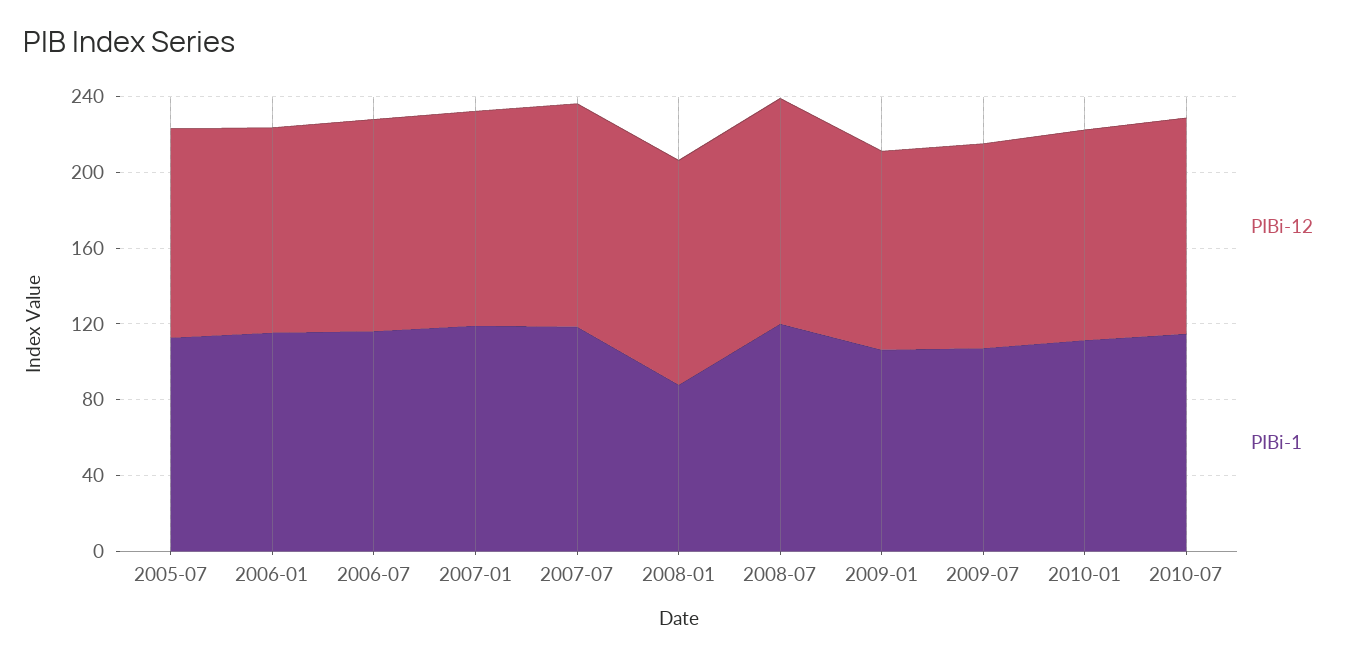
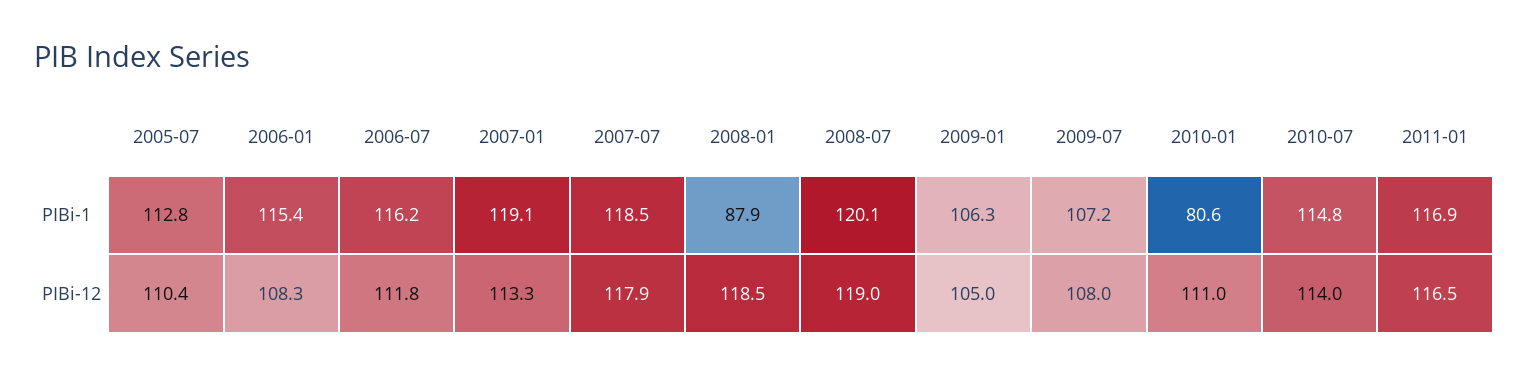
PIBi-1, 2010-01: 110 -> 80.6
PIBi-1, 2011-01: none -> 116.9
PIBi-12, 2011-01: none -> 116.5

